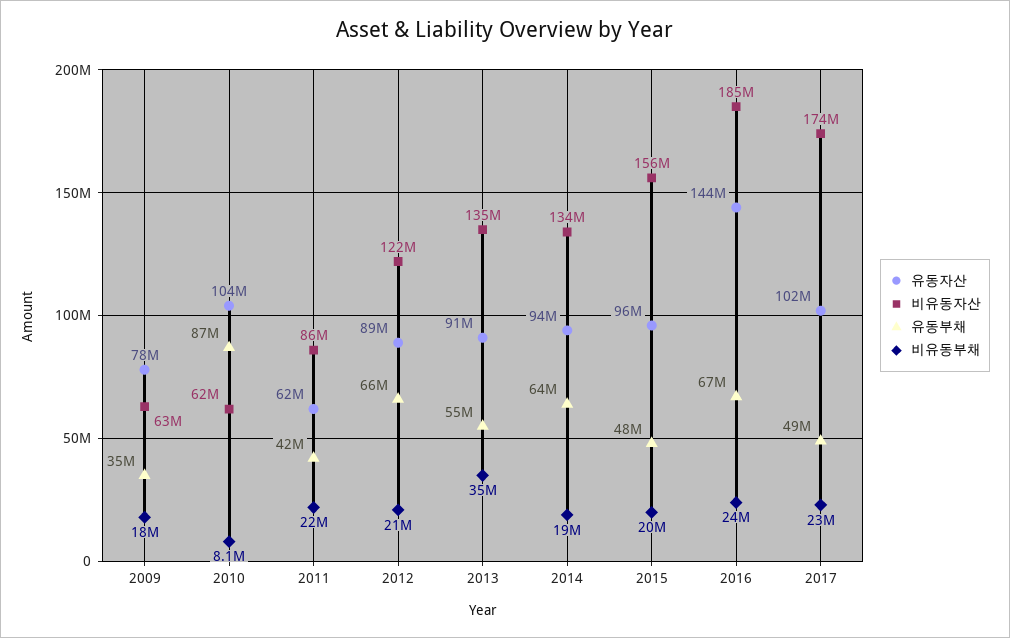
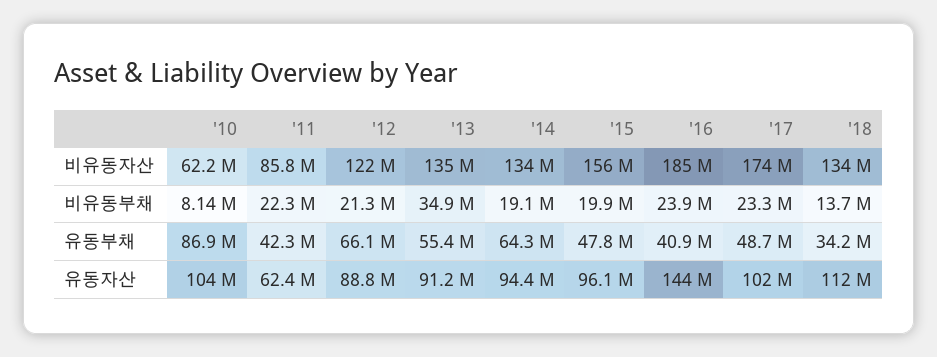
유동자산, 2009: 78000000 -> none
비유동자산, 2009: 63000000 -> none
유동부채, 2009: 35000000 -> none
비유동부채, 2009: 18000000 -> none
유동부채, 2016: 67000000 -> 40900000
비유동자산, '18: none -> 134000000
비유동부채, '18: none -> 13700000
유동부채, '18: none -> 34200000
유동자산, '18: none -> 112000000

